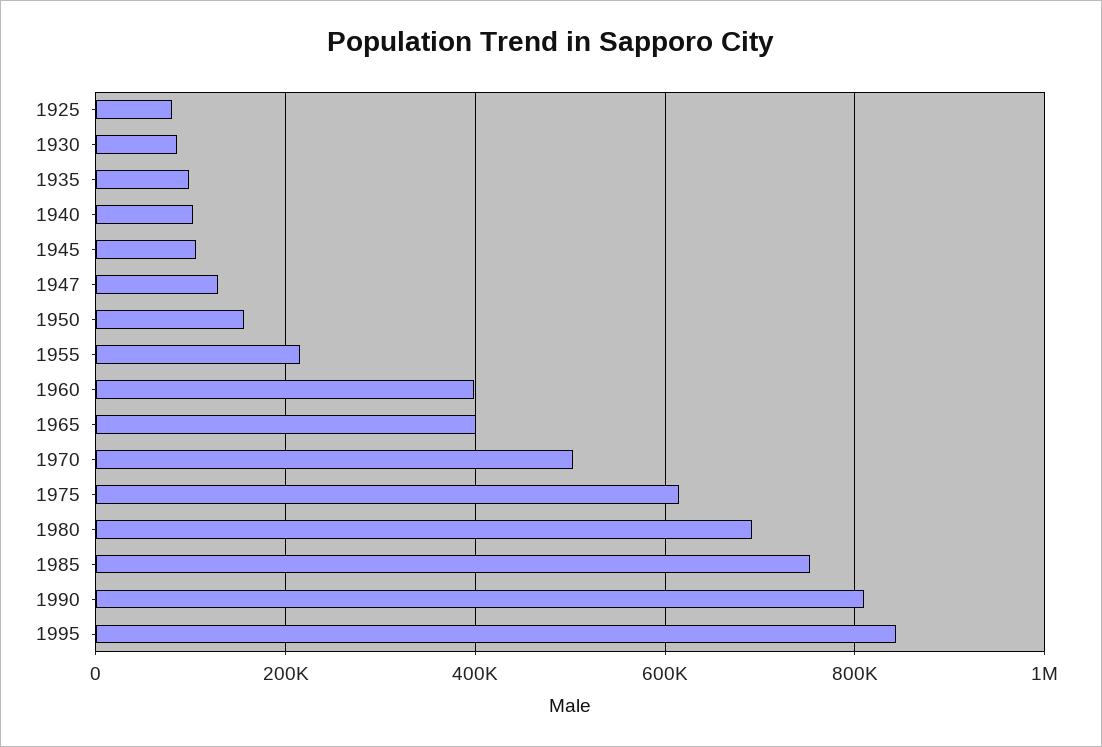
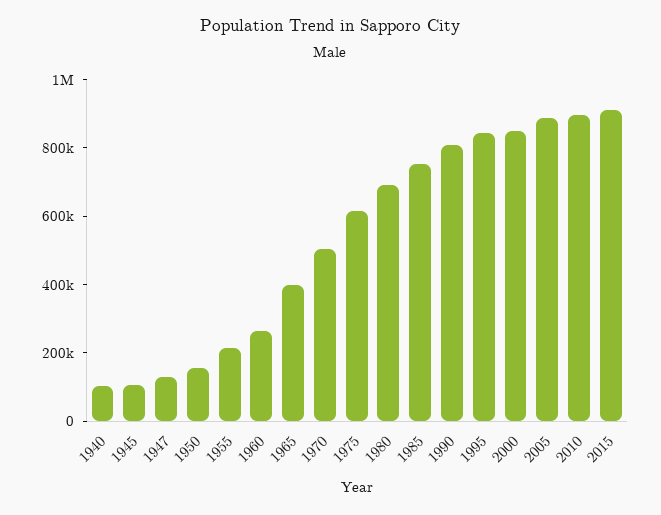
1925: 80000 -> none
1930: 80000 -> none
1935: 100000 -> none
1960: 400000 -> 250000
2000: none -> 850000
2005: none -> 900000
2010: none -> 900000
2015: none -> 900000

